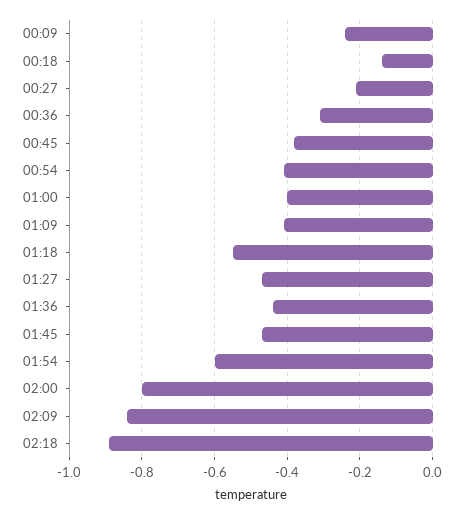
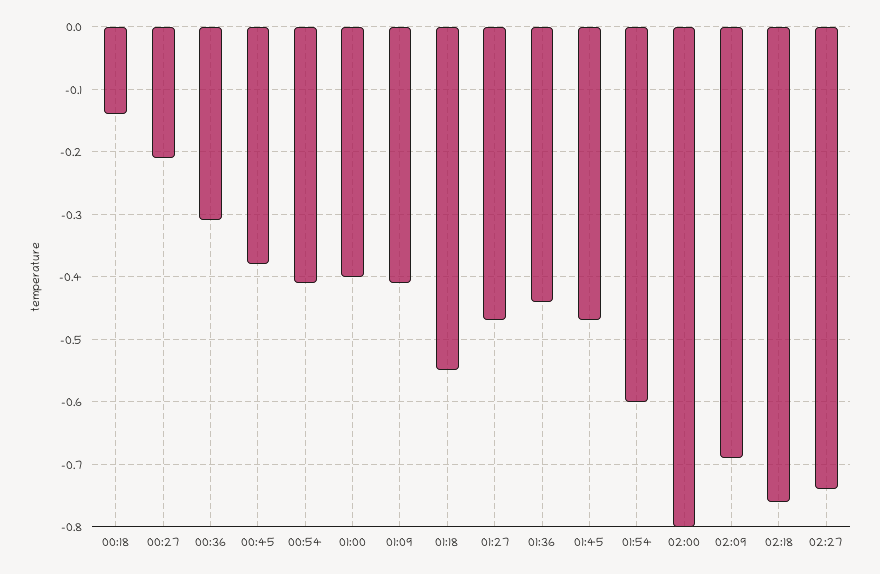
00:09: -0.25 -> none
02:09: -0.85 -> -0.69
02:18: -0.9 -> -0.76
02:27: none -> -0.74

